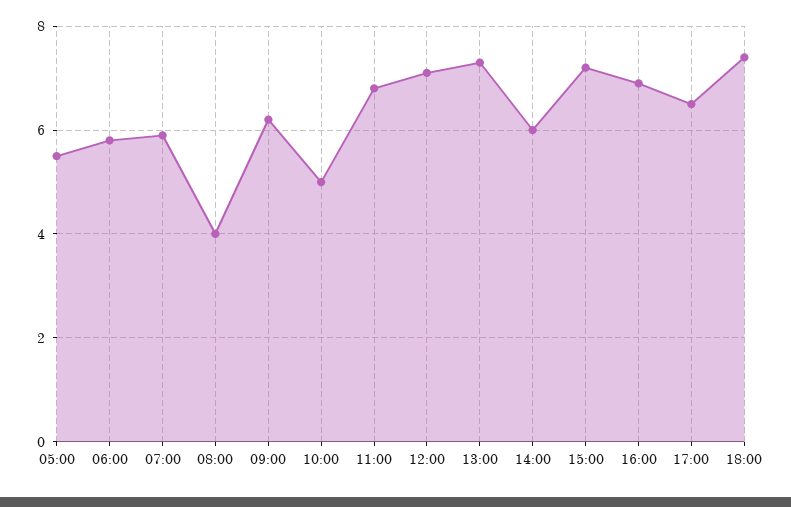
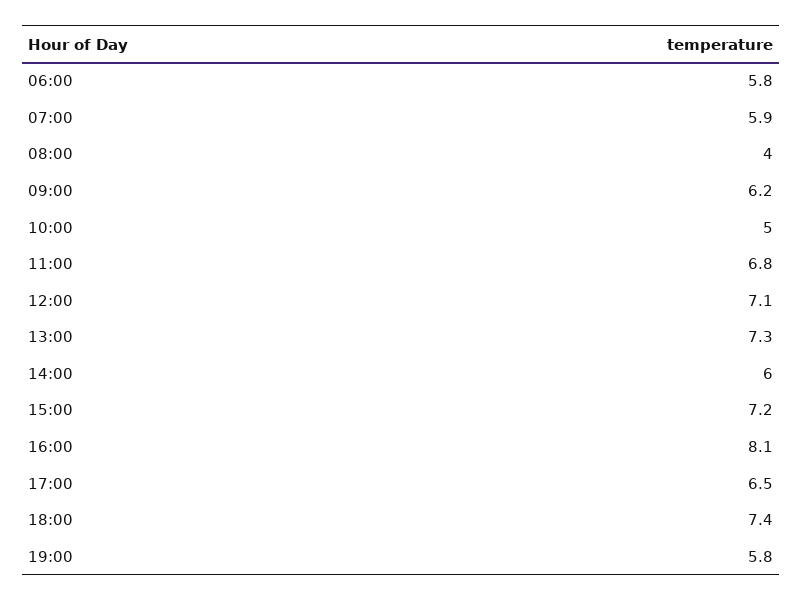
05:00: 5.5 -> none
16:00: 7 -> 8.1
19:00: none -> 5.8

